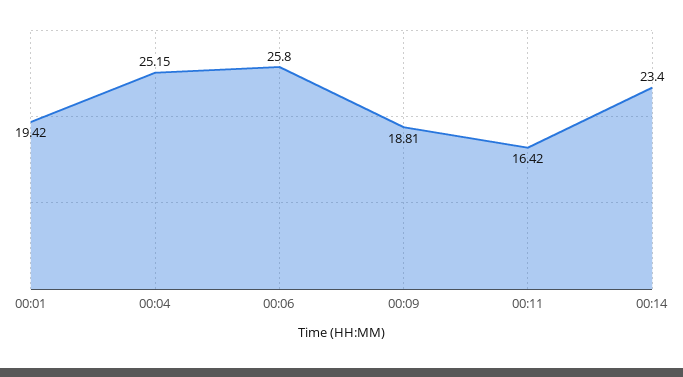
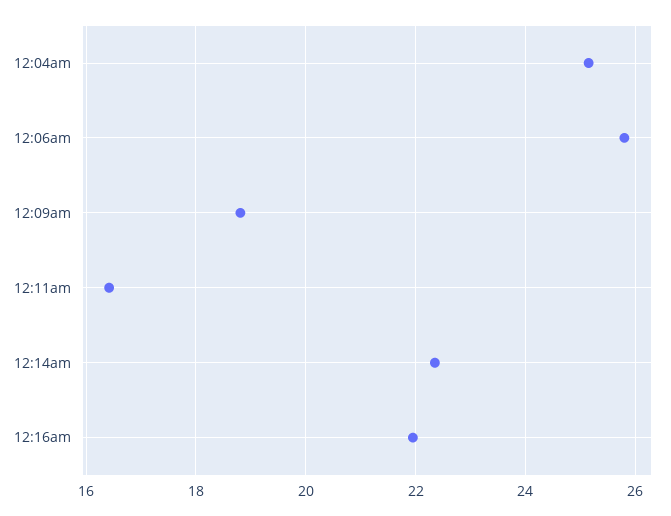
00:01: 19.42 -> none
00:14: 23.4 -> 22.4
12:16am: none -> 22

